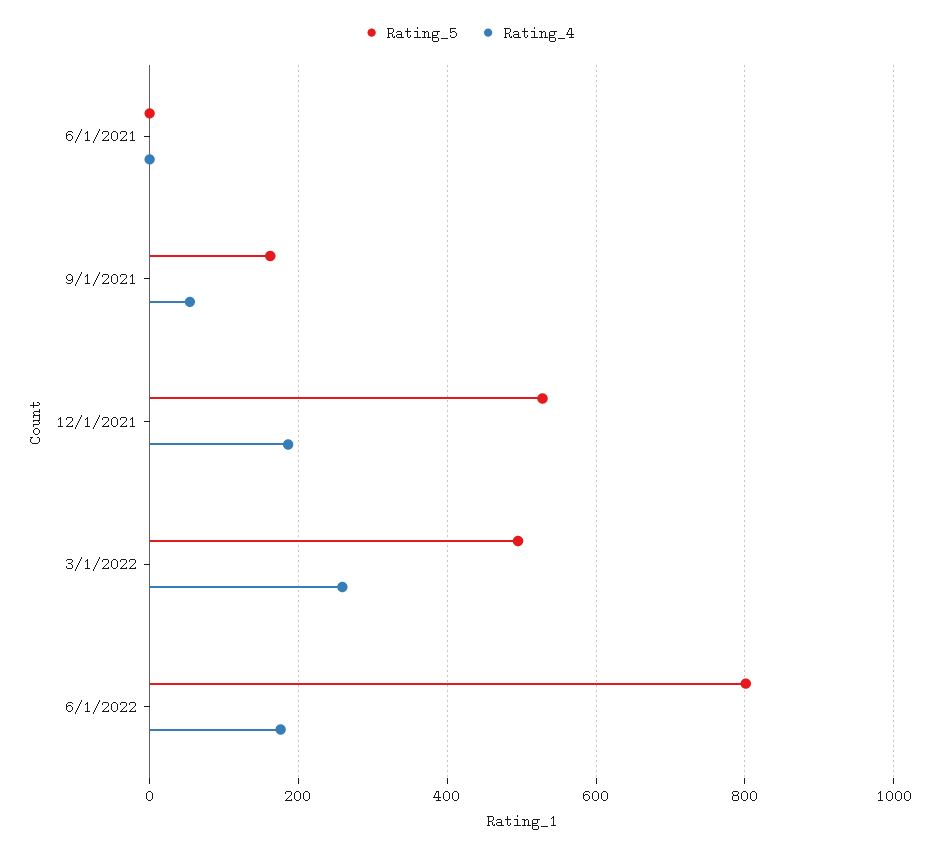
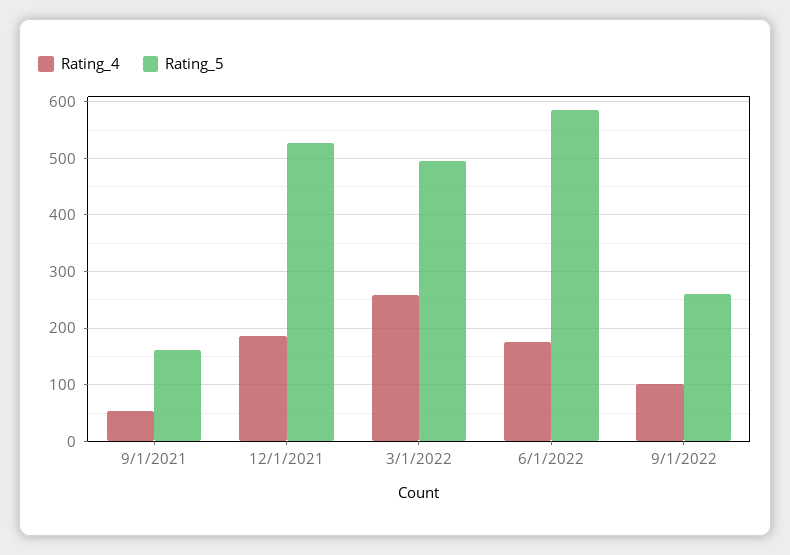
Rating_5, 6/1/2021: 0 -> none
Rating_4, 6/1/2021: 0 -> none
Rating_5, 6/1/2022: 800 -> 580
Rating_4, 9/1/2022: none -> 100
Rating_5, 9/1/2022: none -> 260

